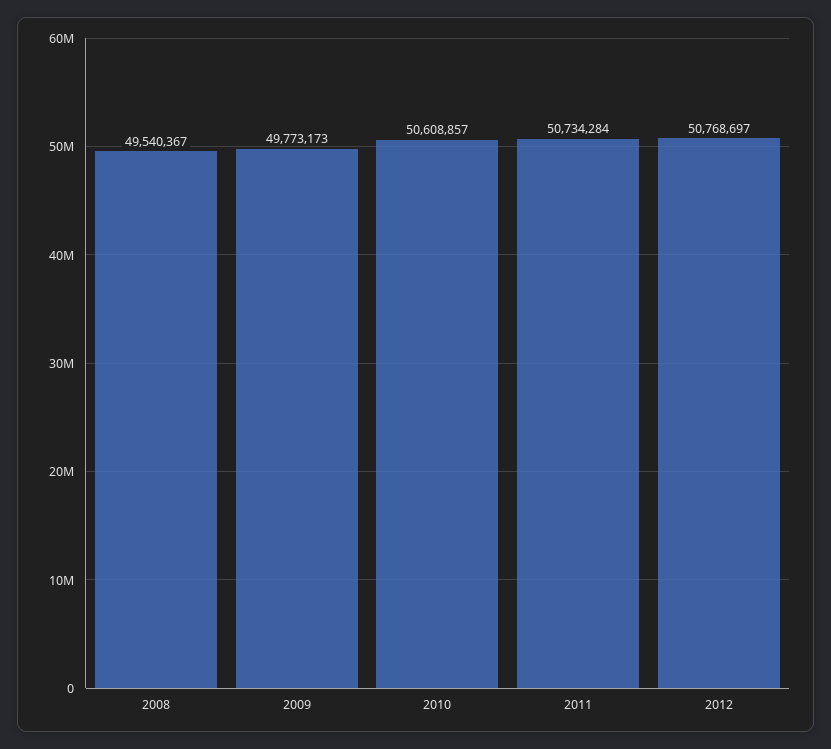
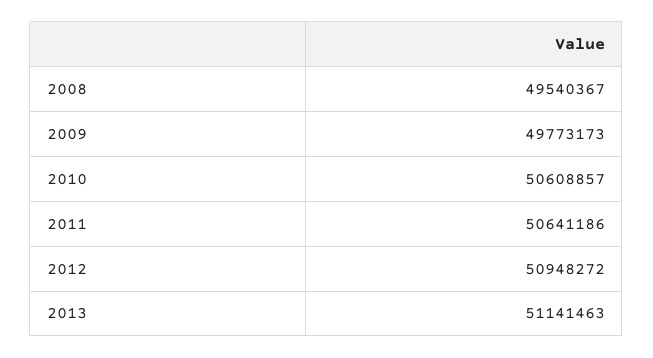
2011: 50734284 -> 50641186
2012: 50768697 -> 50948272
2013: none -> 51141463

